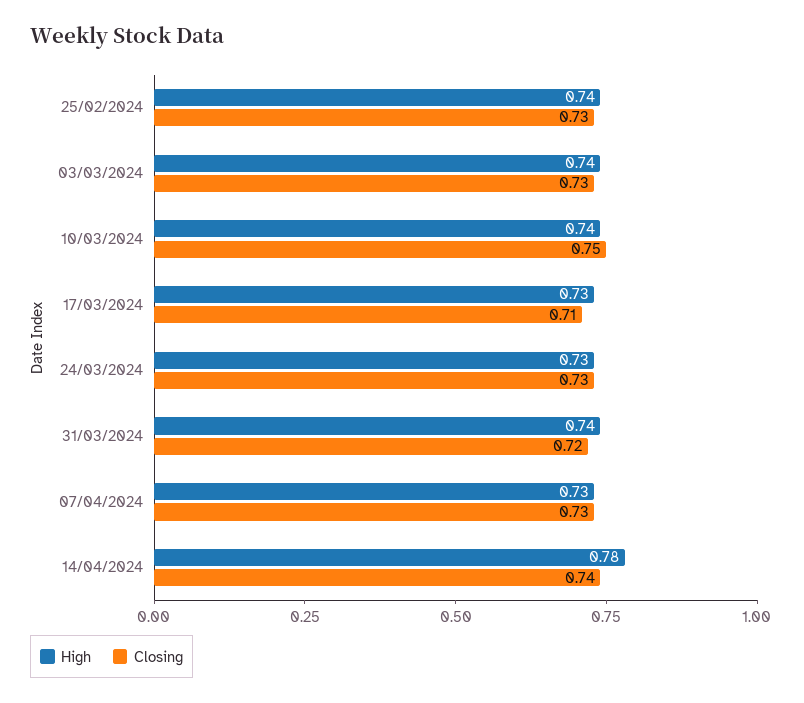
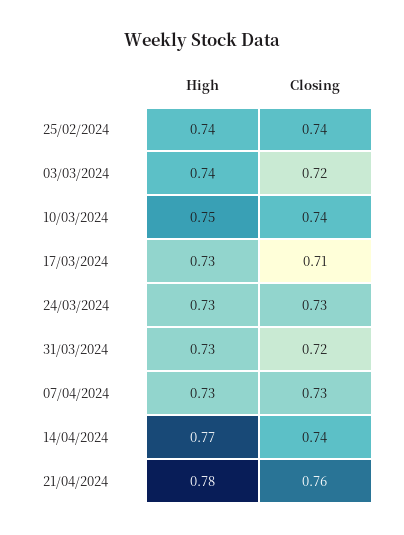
Closing, 25/02/2024: 0.73 -> 0.74
Closing, 03/03/2024: 0.73 -> 0.72
High, 10/03/2024: 0.74 -> 0.75
Closing, 10/03/2024: 0.75 -> 0.74
High, 31/03/2024: 0.74 -> 0.73
High, 14/04/2024: 0.78 -> 0.77
High, 21/04/2024: none -> 0.78
Closing, 21/04/2024: none -> 0.76

